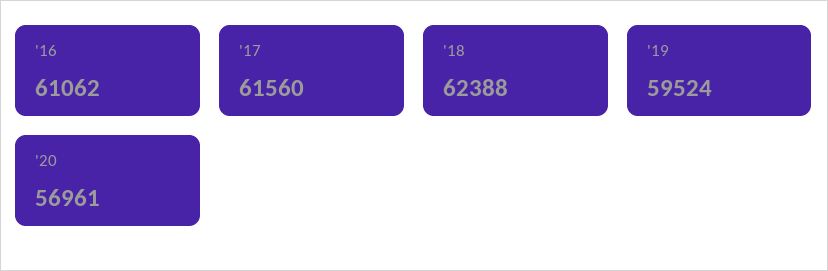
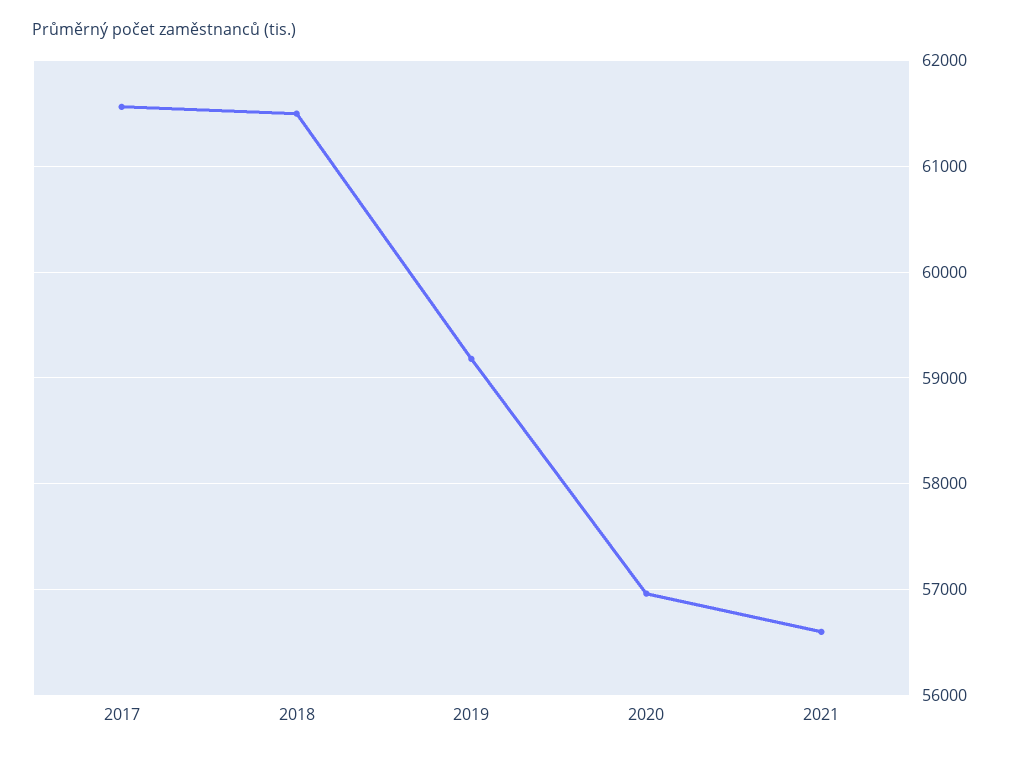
'16: 61062 -> none
'18: 62388 -> 61500
'19: 59524 -> 59200
2021: none -> 56600

